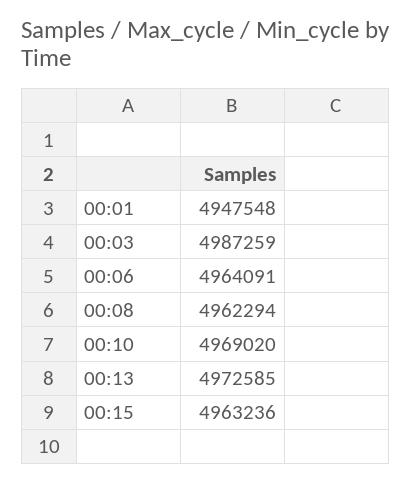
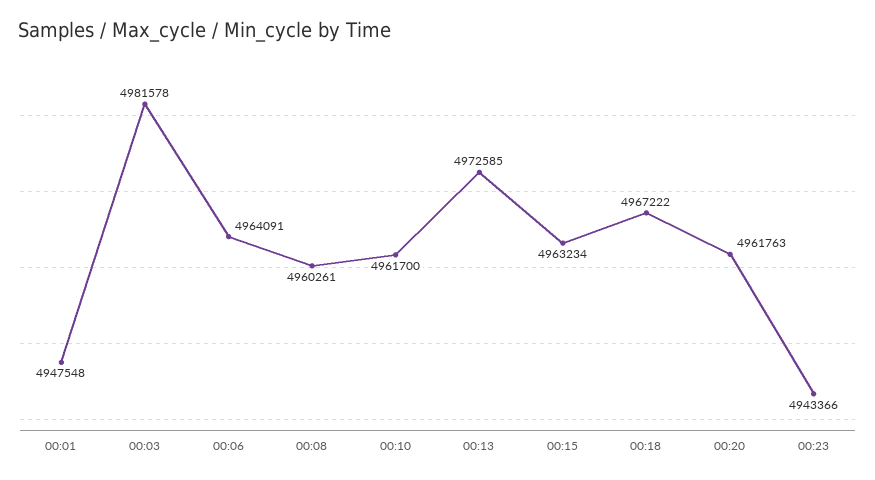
00:03: 4987259 -> 4981578
00:08: 4962294 -> 4960261
00:10: 4969020 -> 4961700
00:15: 4963236 -> 4963234
00:18: none -> 4967222
00:20: none -> 4961763
00:23: none -> 4943366

